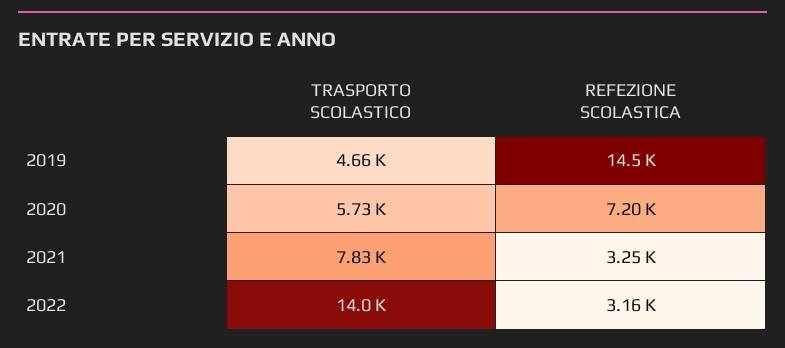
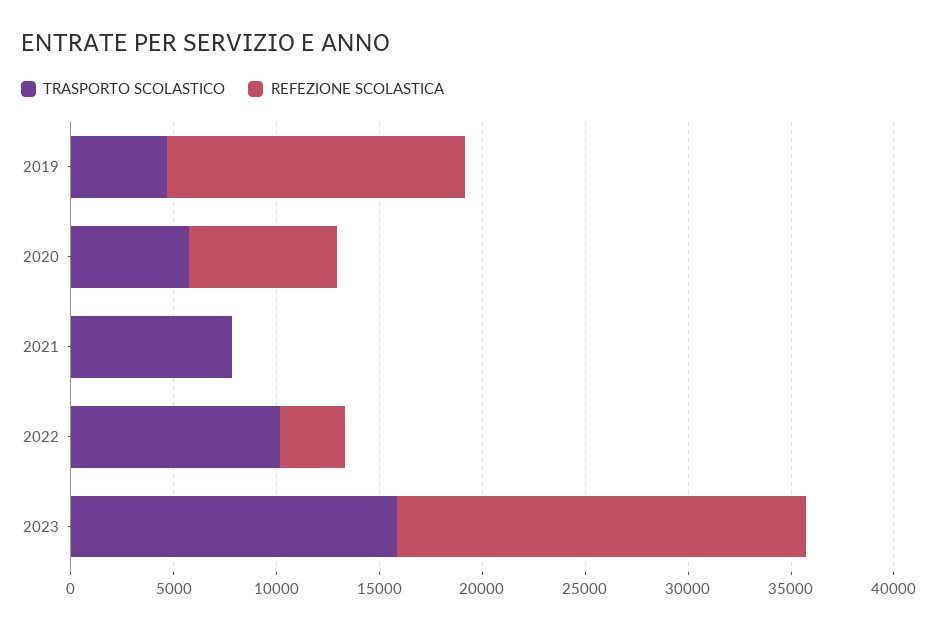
REFEZIONE SCOLASTICA, 2021: 3250 -> 0
TRASPORTO SCOLASTICO, 2022: 14000 -> 10000
TRASPORTO SCOLASTICO, 2023: none -> 16000
REFEZIONE SCOLASTICA, 2023: none -> 20000

